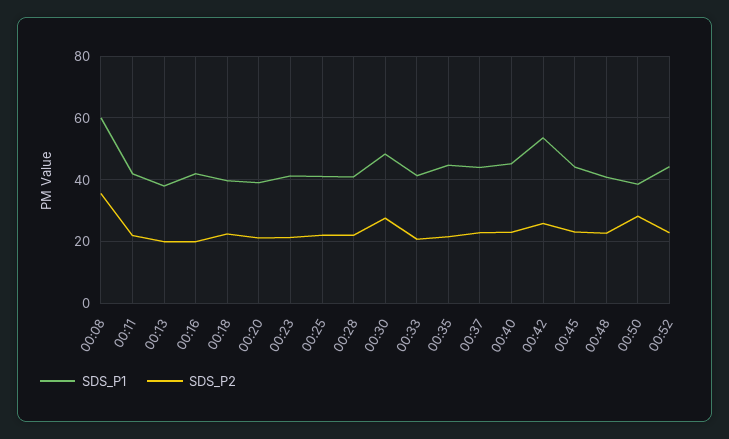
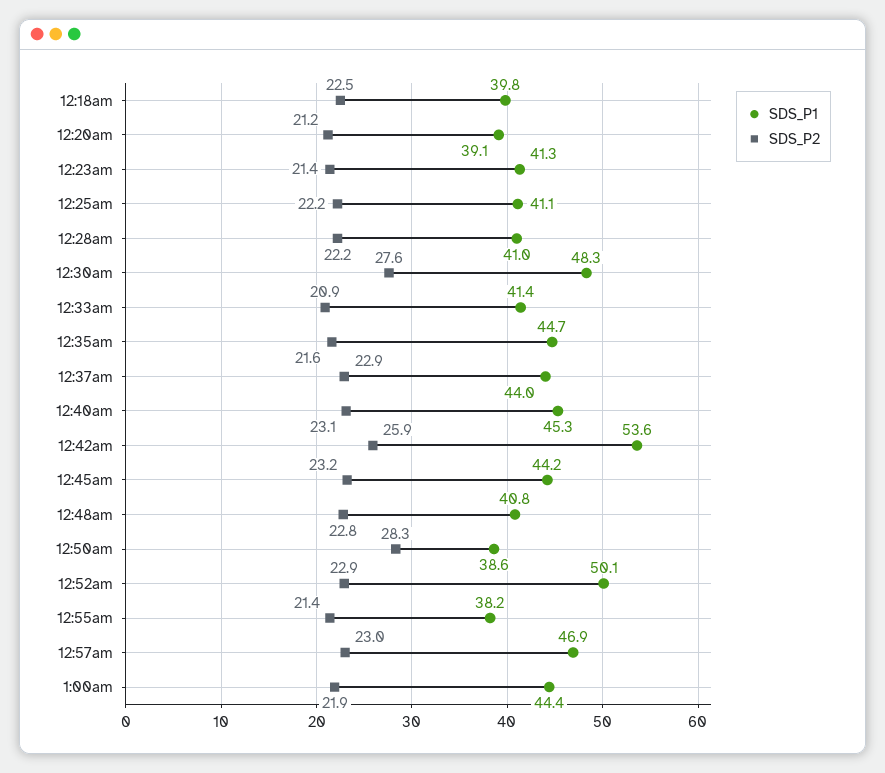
SDS_P1, 00:08: 60 -> none
SDS_P2, 00:08: 36 -> none
SDS_P1, 00:11: 42 -> none
SDS_P2, 00:11: 22 -> none
SDS_P1, 00:13: 38 -> none
SDS_P2, 00:13: 20 -> none
SDS_P1, 00:16: 42 -> none
SDS_P2, 00:16: 20 -> none
SDS_P1, 00:52: 44 -> 50.1
SDS_P1, 12:55am: none -> 38.2
SDS_P2, 12:55am: none -> 21.4
SDS_P1, 12:57am: none -> 46.9
SDS_P2, 12:57am: none -> 23
SDS_P1, 1:00am: none -> 44.4
SDS_P2, 1:00am: none -> 21.9

